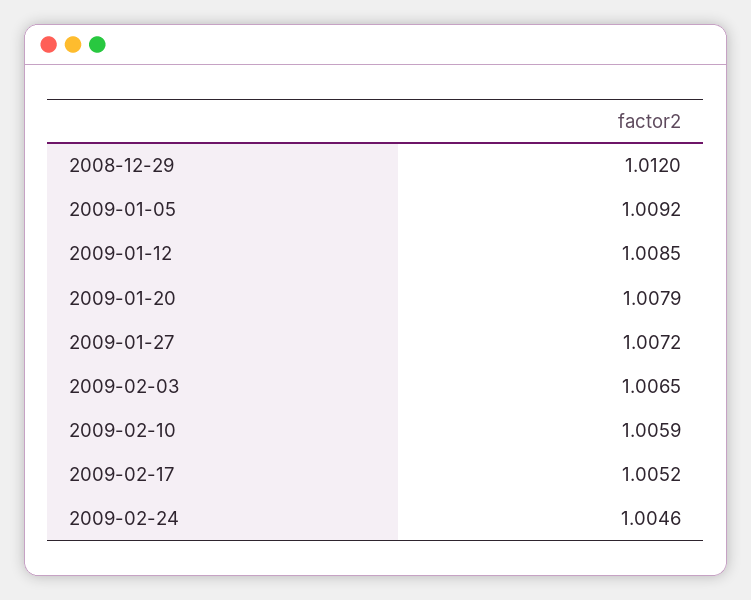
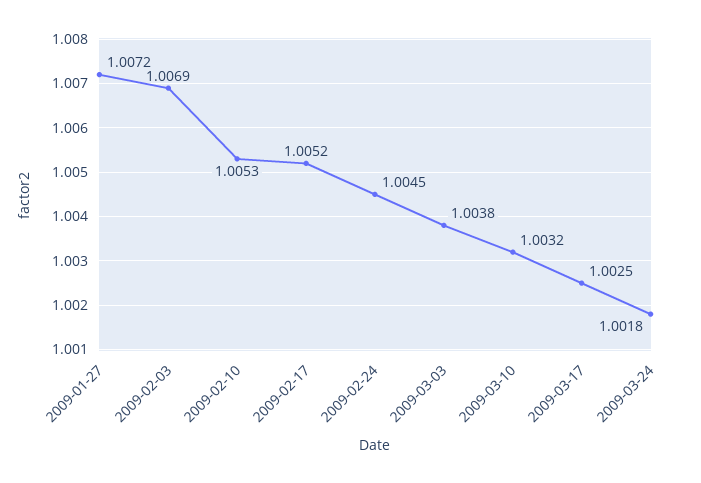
2008-12-29: 1.012 -> none
2009-01-05: 1.0092 -> none
2009-01-12: 1.0085 -> none
2009-01-20: 1.0079 -> none
2009-02-03: 1.0065 -> 1.0069
2009-02-10: 1.0059 -> 1.0053
2009-02-24: 1.0046 -> 1.0045
2009-03-03: none -> 1.0038
2009-03-10: none -> 1.0032
2009-03-17: none -> 1.0025
2009-03-24: none -> 1.0018

